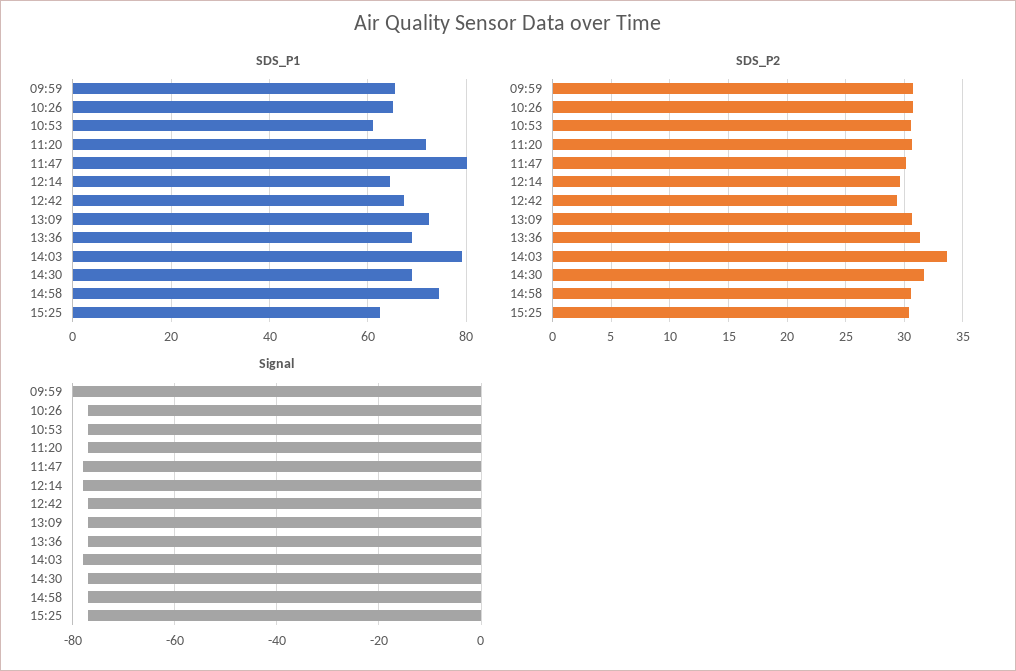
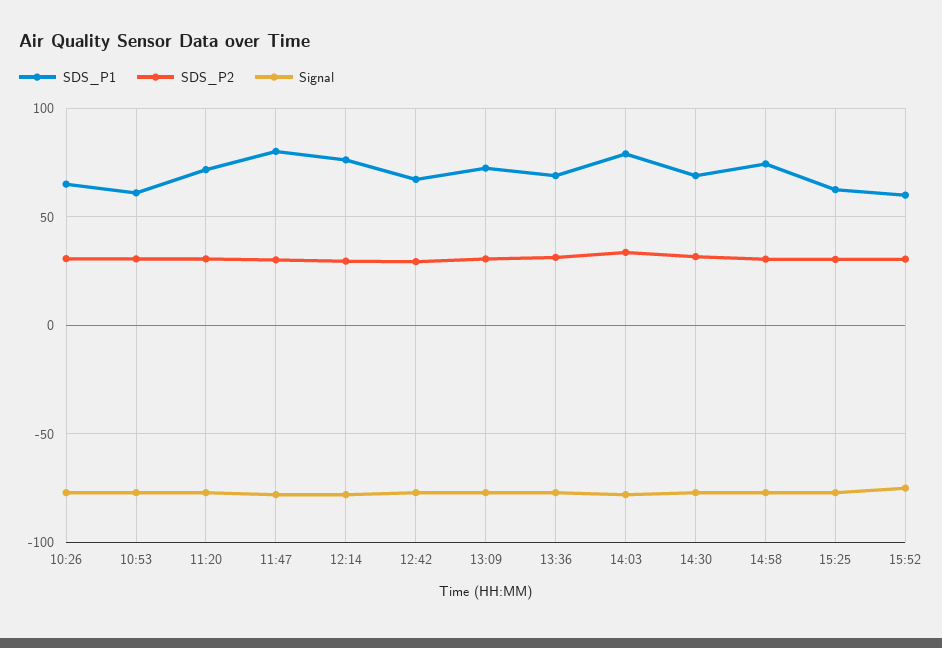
SDS_P1, 09:59: 66 -> none
SDS_P1, 12:14: 64 -> 75
SDS_P2, 09:59: 31 -> none
Signal, 09:59: -80 -> none
SDS_P1, 15:52: none -> 60
SDS_P2, 15:52: none -> 30
Signal, 15:52: none -> -75

